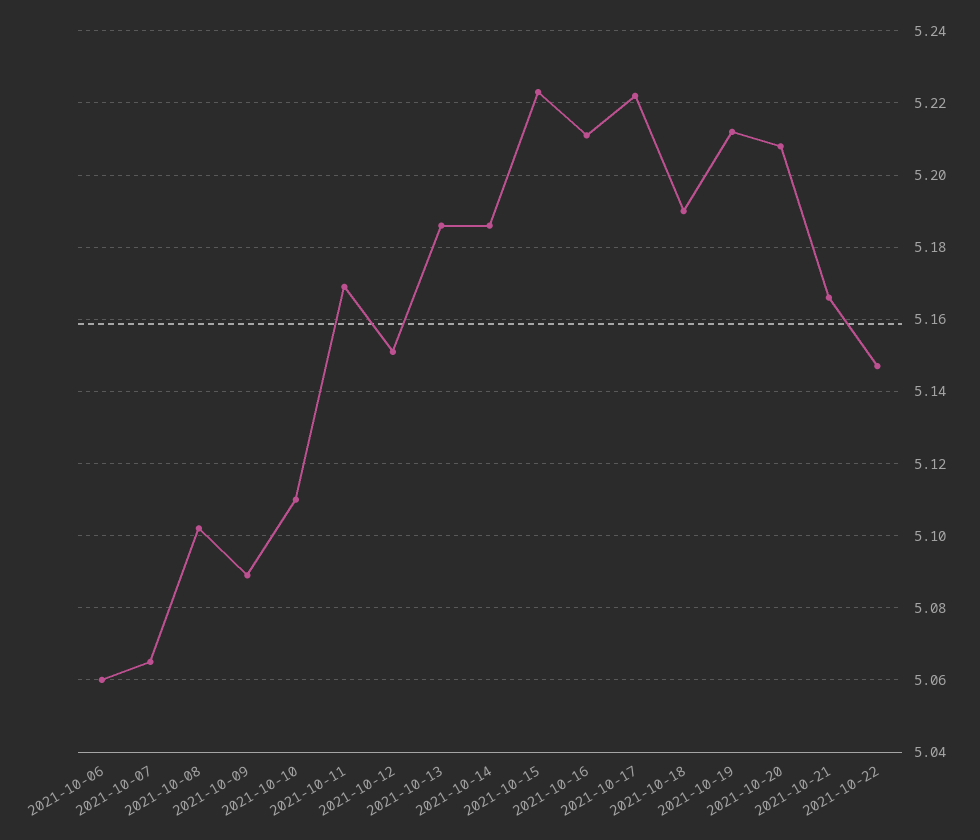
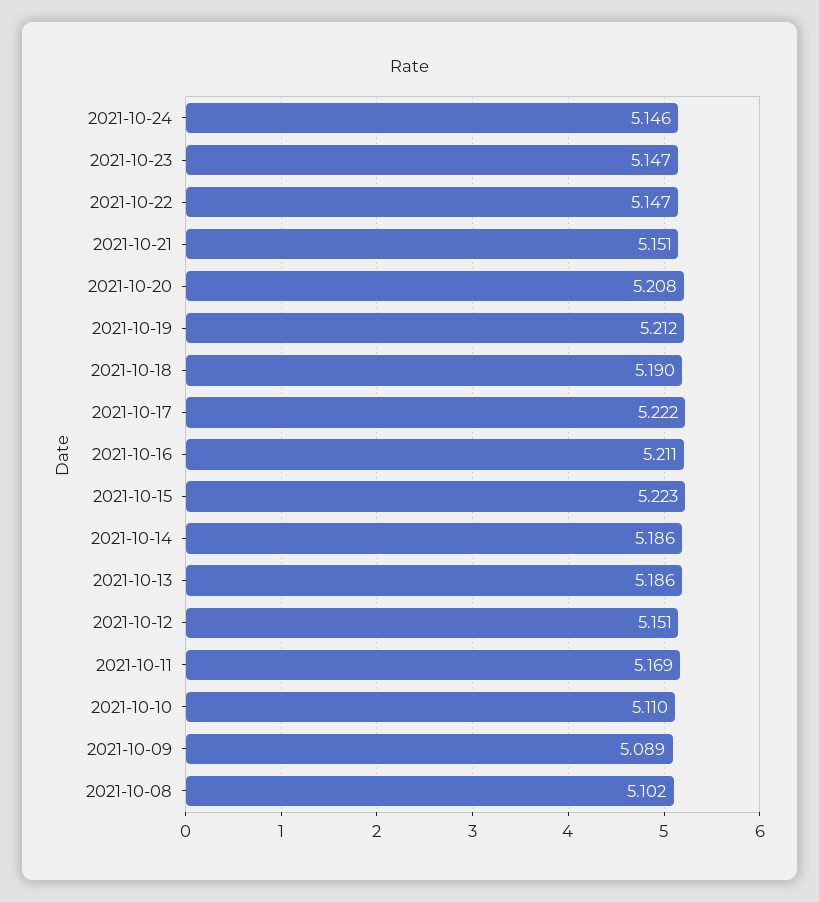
2021-10-06: 5.06 -> none
2021-10-07: 5.065 -> none
2021-10-21: 5.165 -> 5.151
2021-10-24: none -> 5.146
2021-10-23: none -> 5.147

